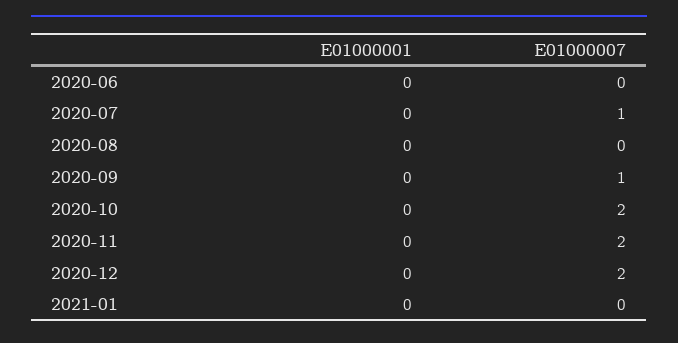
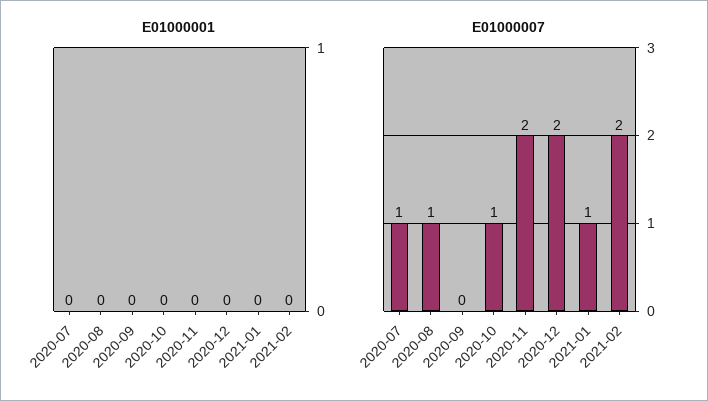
E01000001, 2020-06: 0 -> none
E01000007, 2020-06: 0 -> none
E01000007, 2020-08: 0 -> 1
E01000007, 2020-09: 1 -> 0
E01000007, 2020-10: 2 -> 1
E01000007, 2021-01: 0 -> 1
E01000001, 2021-02: none -> 0
E01000007, 2021-02: none -> 2

